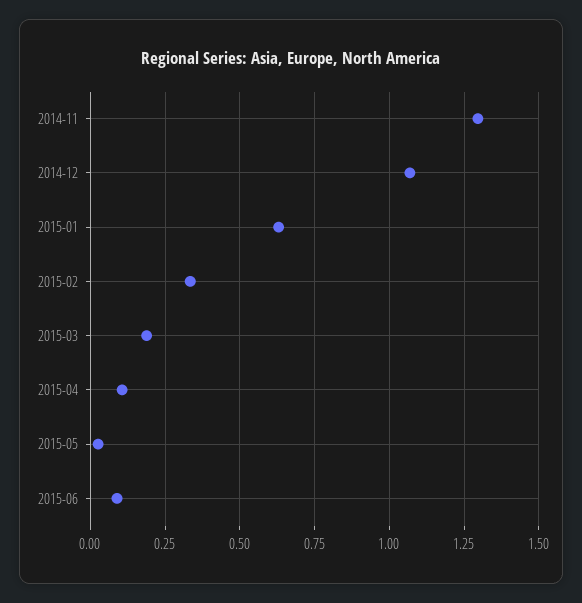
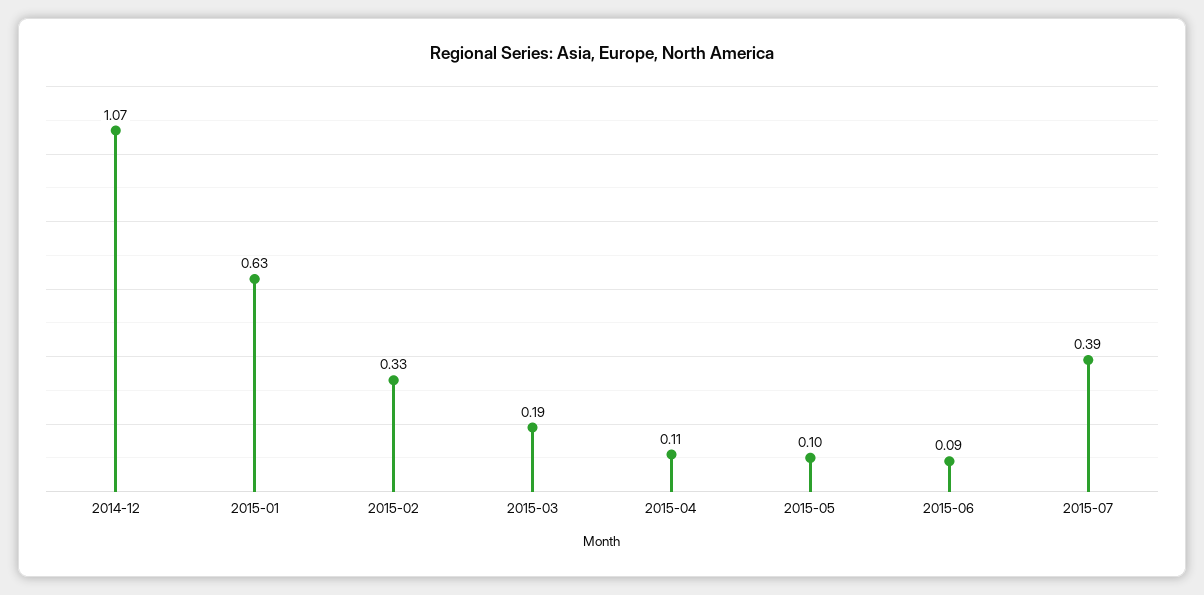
2014-11: 1.3 -> none
2015-05: 0.025 -> 0.1
2015-07: none -> 0.39

